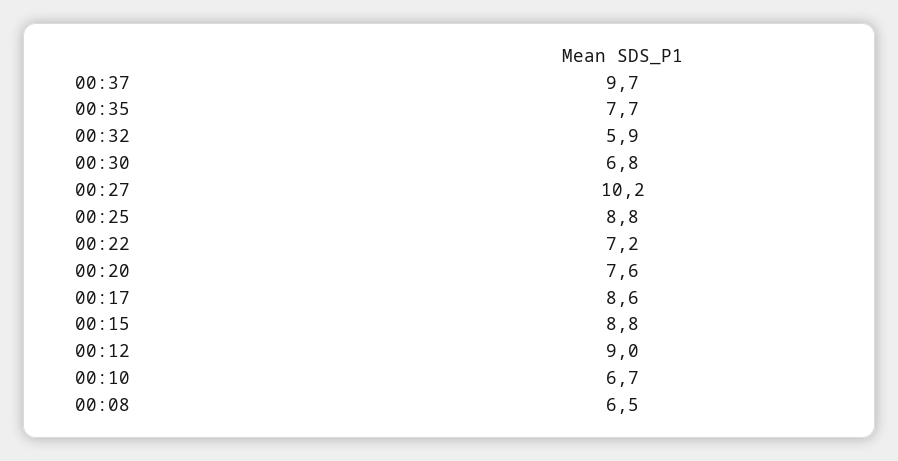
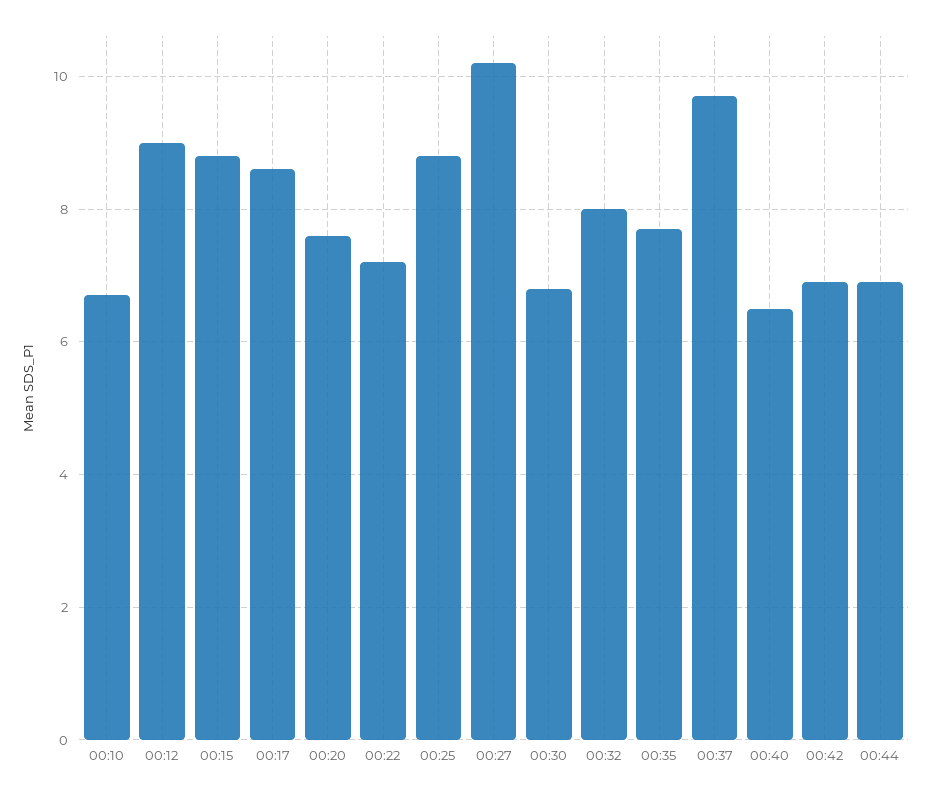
00:32: 5.9 -> 8
00:08: 6.5 -> none
00:40: none -> 6.5
00:42: none -> 7
00:44: none -> 7

